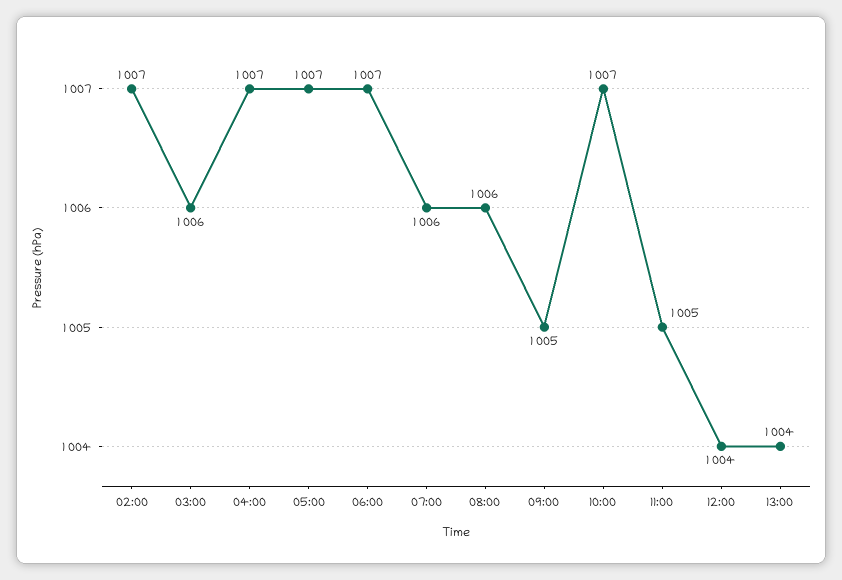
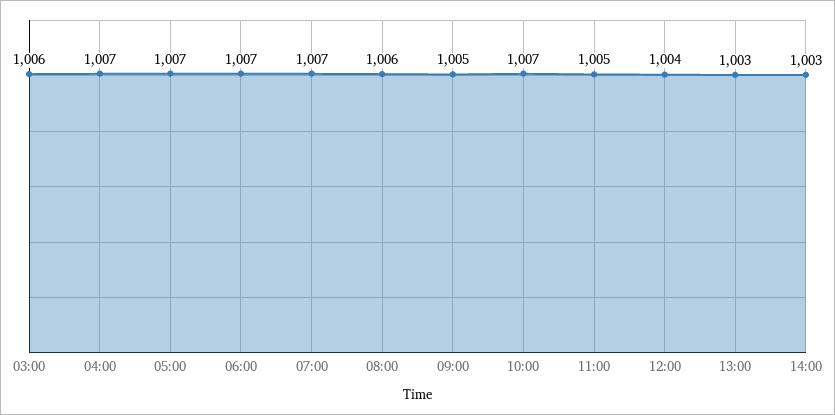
02:00: 1007 -> none
07:00: 1006 -> 1007
13:00: 1004 -> 1003
14:00: none -> 1003

